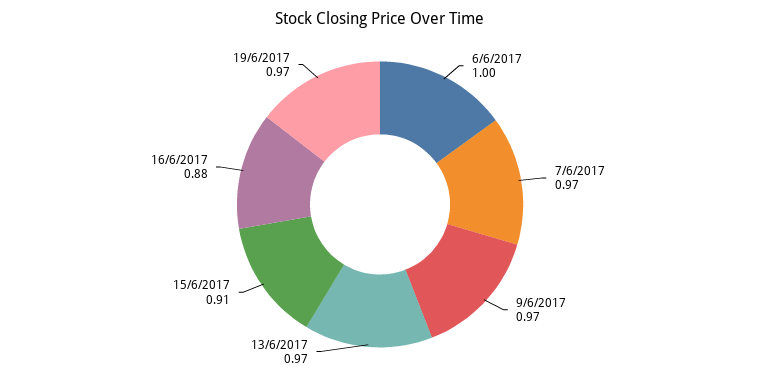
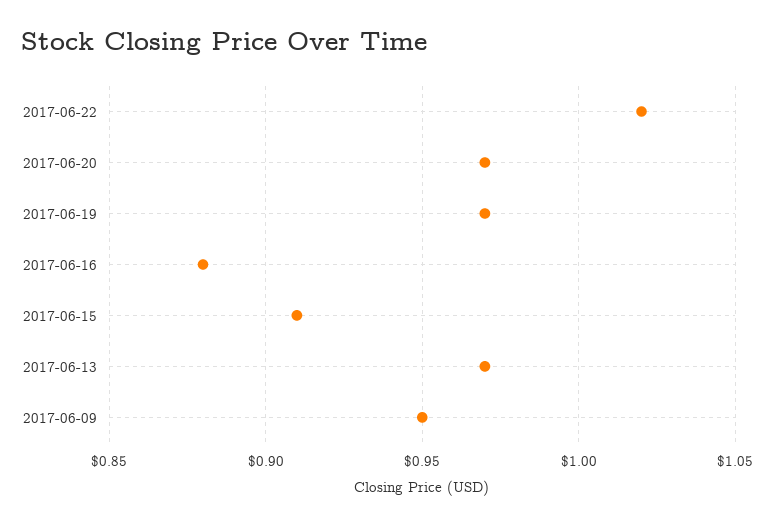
6/6/2017: 1 -> none
7/6/2017: 0.97 -> none
9/6/2017: 0.97 -> 0.95
2017-06-22: none -> 1.02
2017-06-20: none -> 0.97

